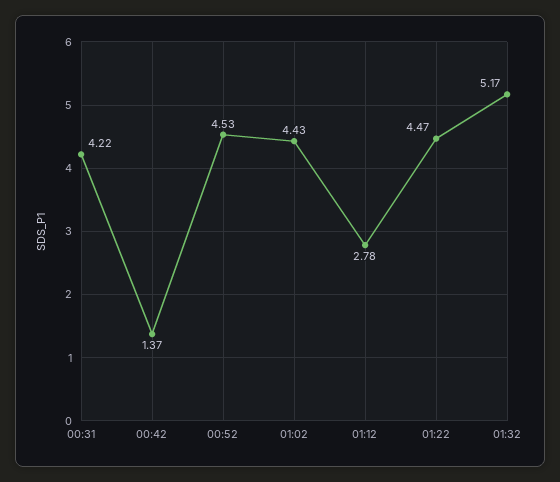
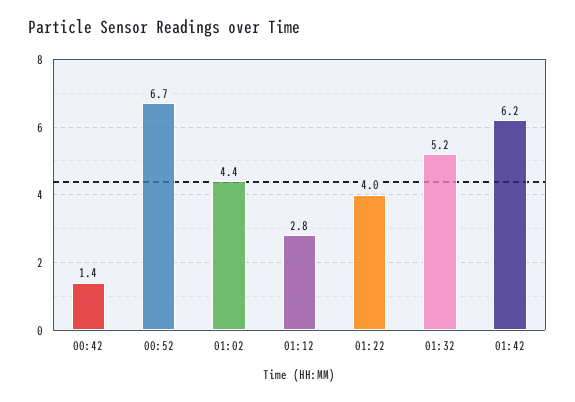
00:31: 4.22 -> none
00:52: 4.53 -> 6.7
01:22: 4.47 -> 4
01:42: none -> 6.2

